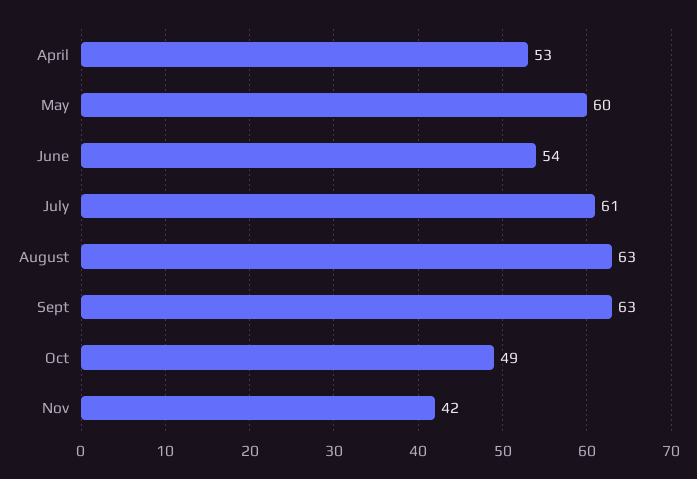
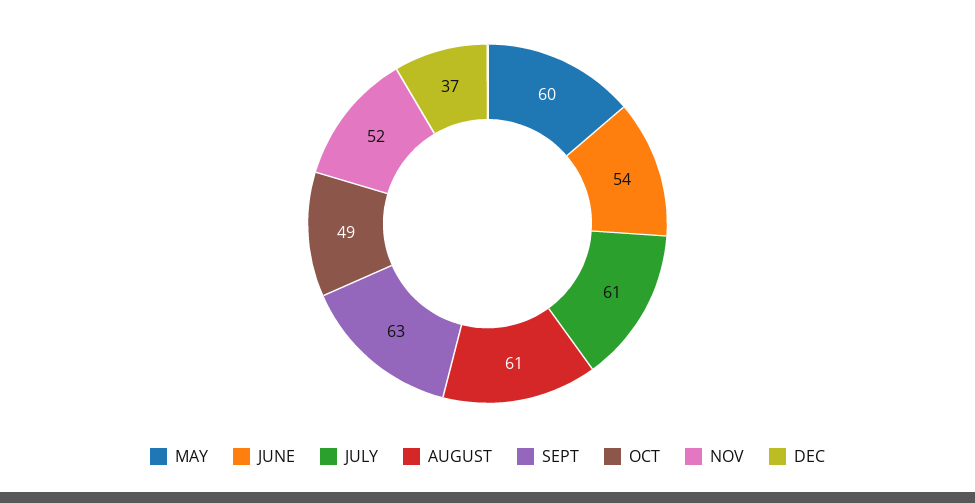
April: 53 -> none
August: 63 -> 61
Nov: 42 -> 52
DEC: none -> 37

